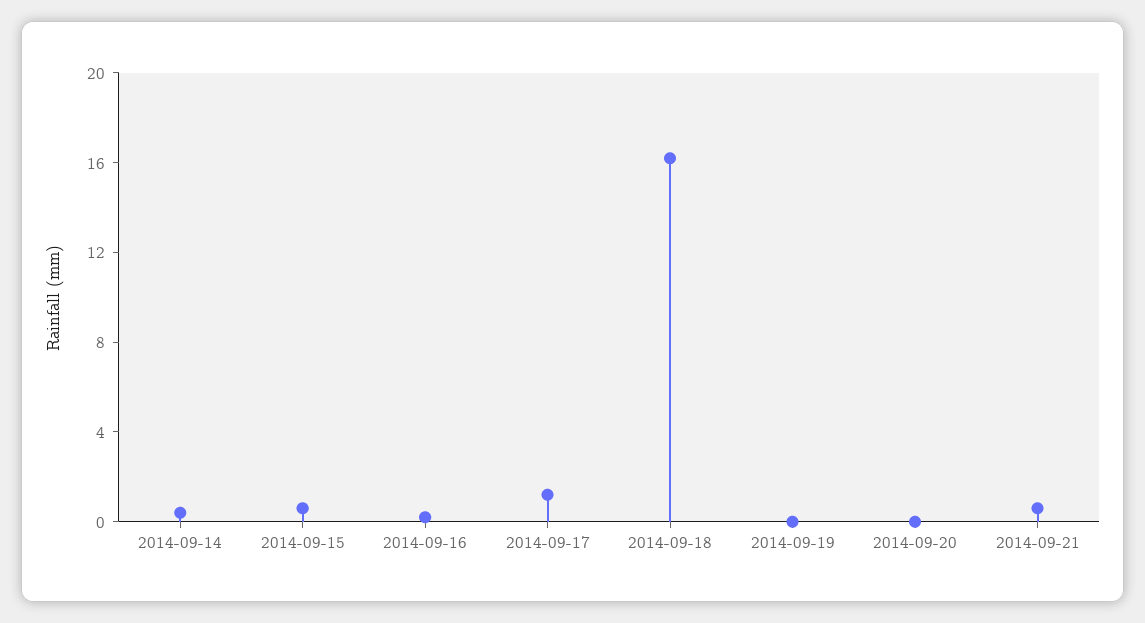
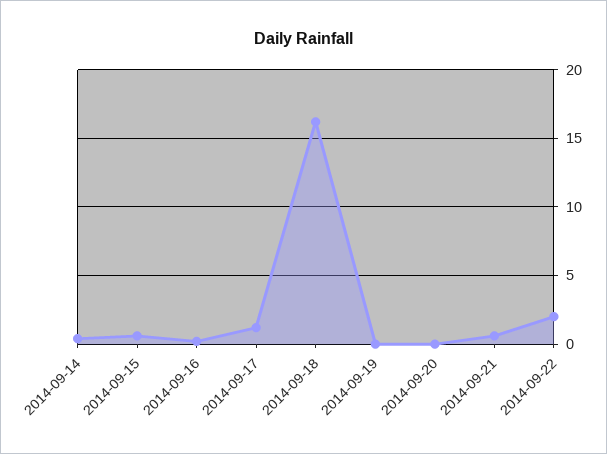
2014-09-22: none -> 2

